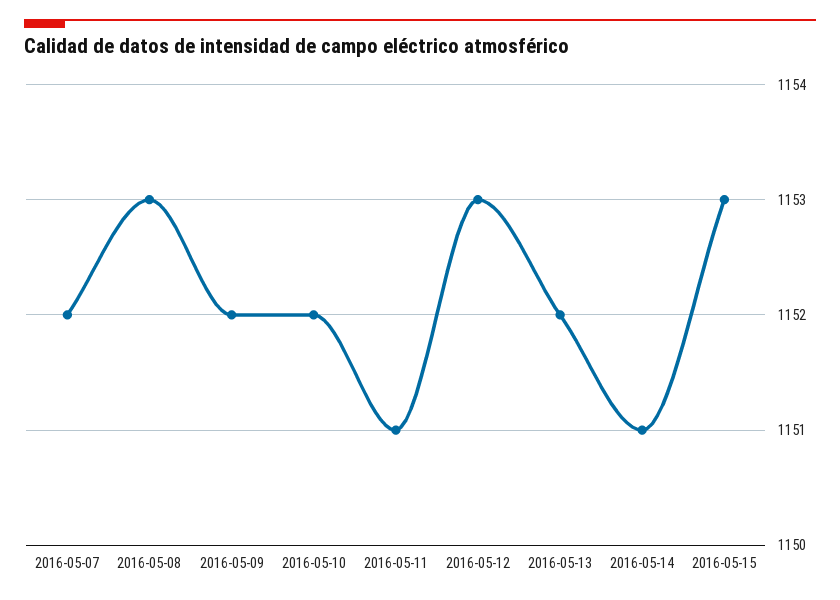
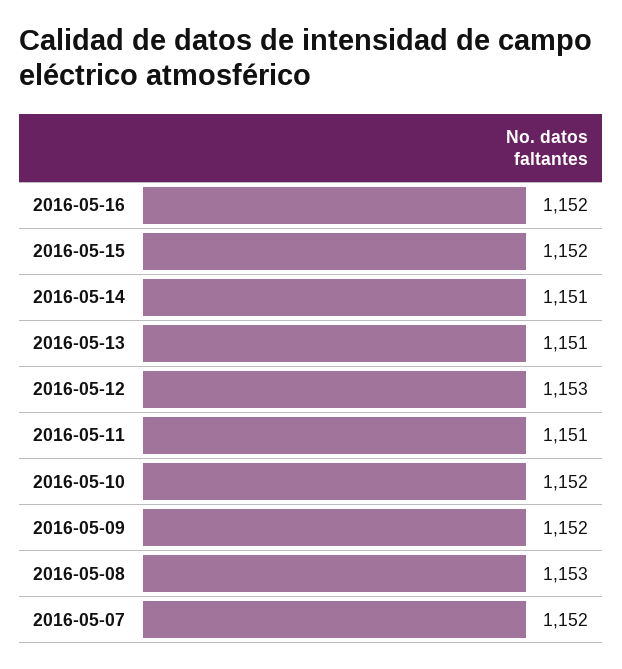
2016-05-13: 1152 -> 1151
2016-05-15: 1153 -> 1152
2016-05-16: none -> 1152

